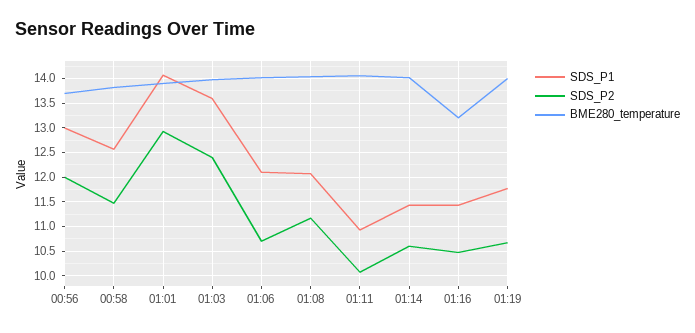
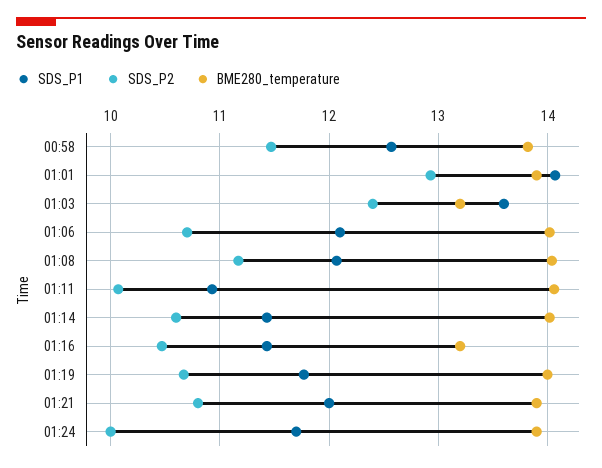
SDS_P1, 00:56: 13 -> none
SDS_P2, 00:56: 12 -> none
BME280_temperature, 00:56: 13.75 -> none
BME280_temperature, 01:03: 14 -> 13.2
SDS_P1, 01:21: none -> 12
SDS_P2, 01:21: none -> 10.8
BME280_temperature, 01:21: none -> 13.9
SDS_P1, 01:24: none -> 11.7
SDS_P2, 01:24: none -> 10
BME280_temperature, 01:24: none -> 13.9

